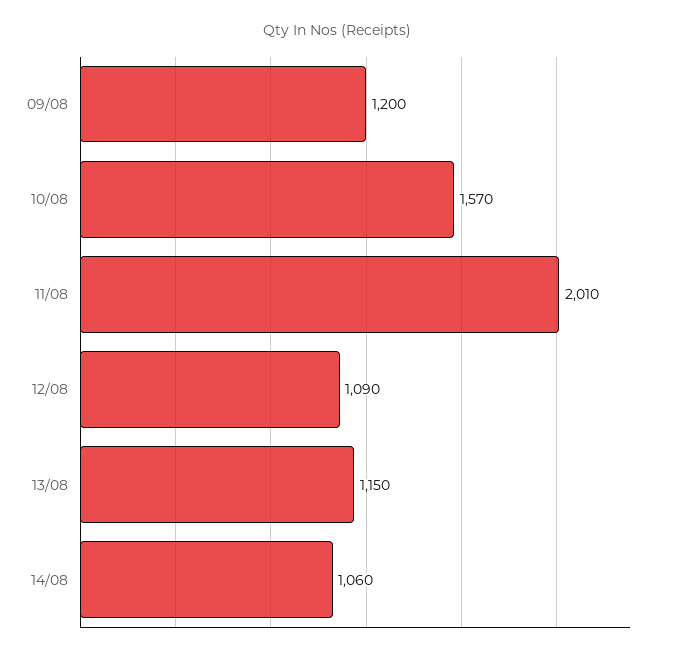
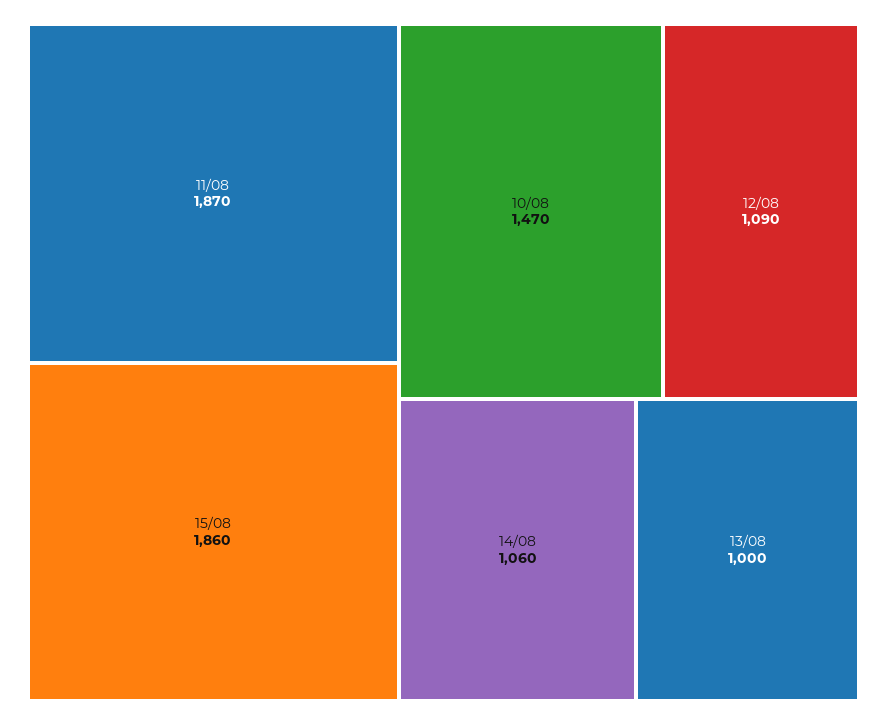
09/08: 1200 -> none
10/08: 1570 -> 1470
11/08: 2010 -> 1870
13/08: 1150 -> 1000
15/08: none -> 1860

